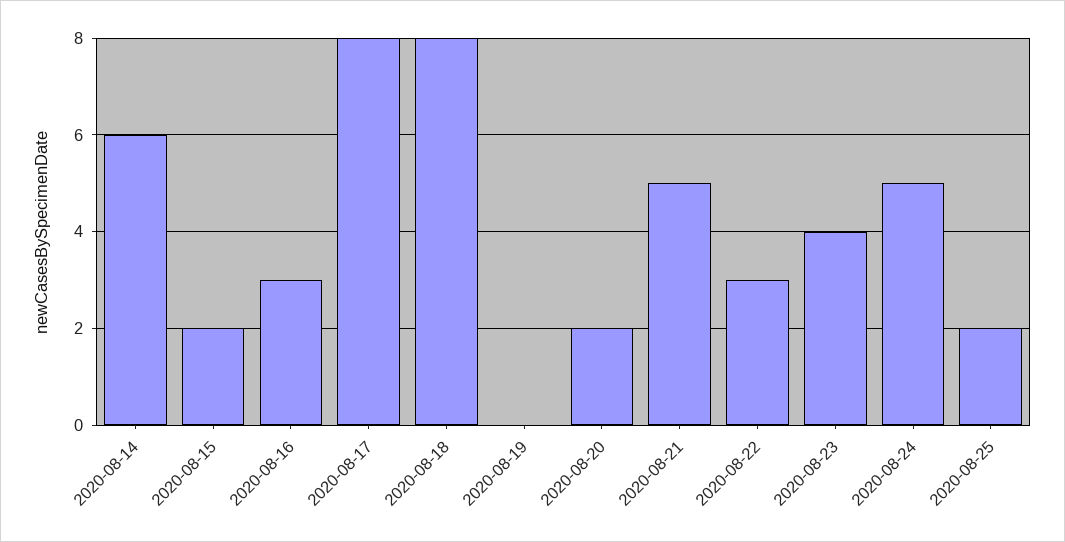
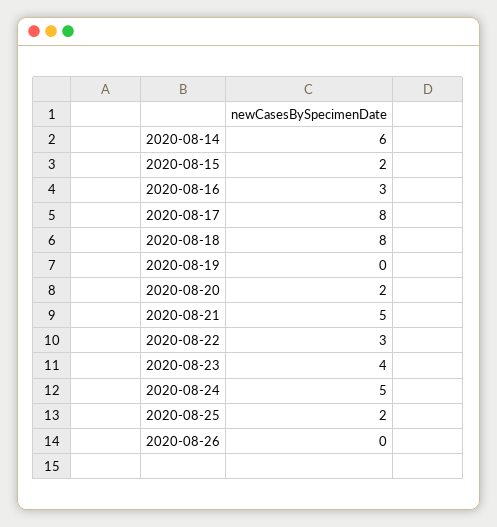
2020-08-26: none -> 0

